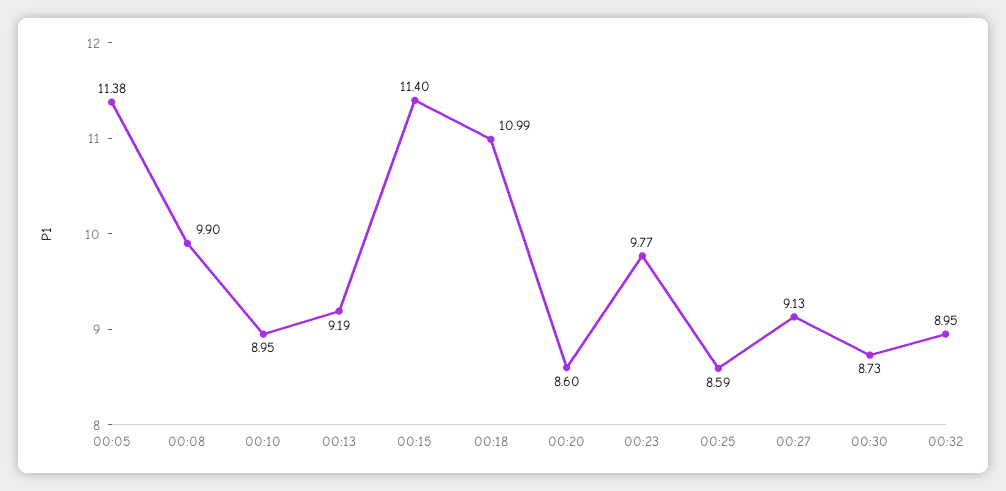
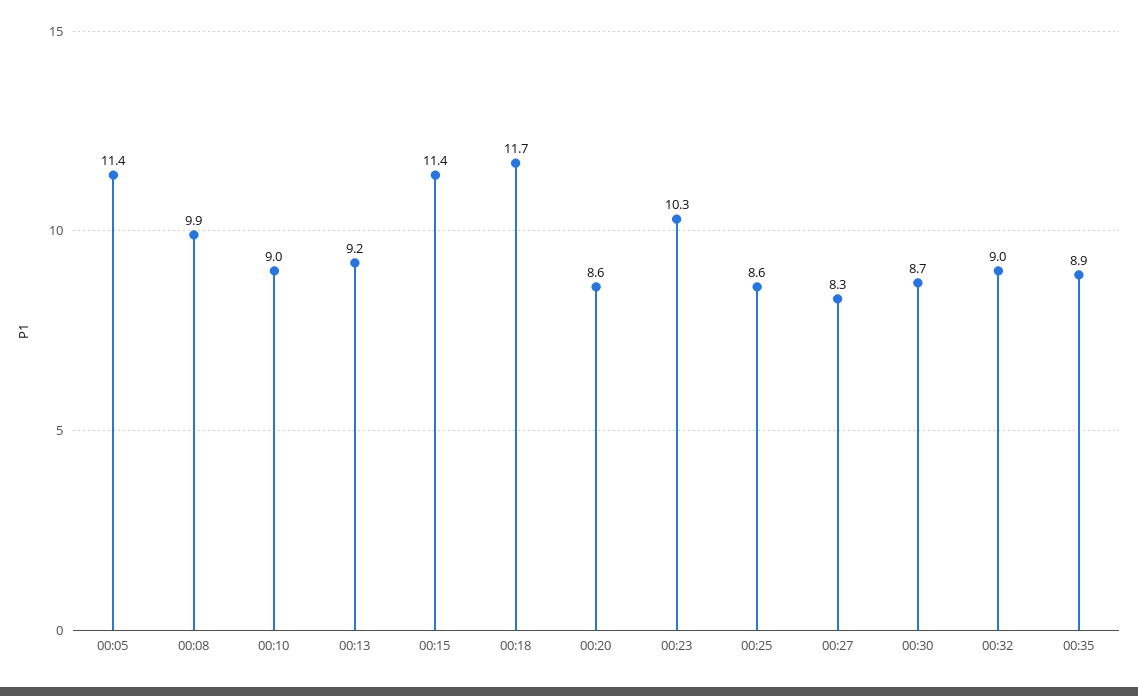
00:18: 10.99 -> 11.7
00:23: 9.77 -> 10.3
00:27: 9.13 -> 8.3
00:35: none -> 8.9

